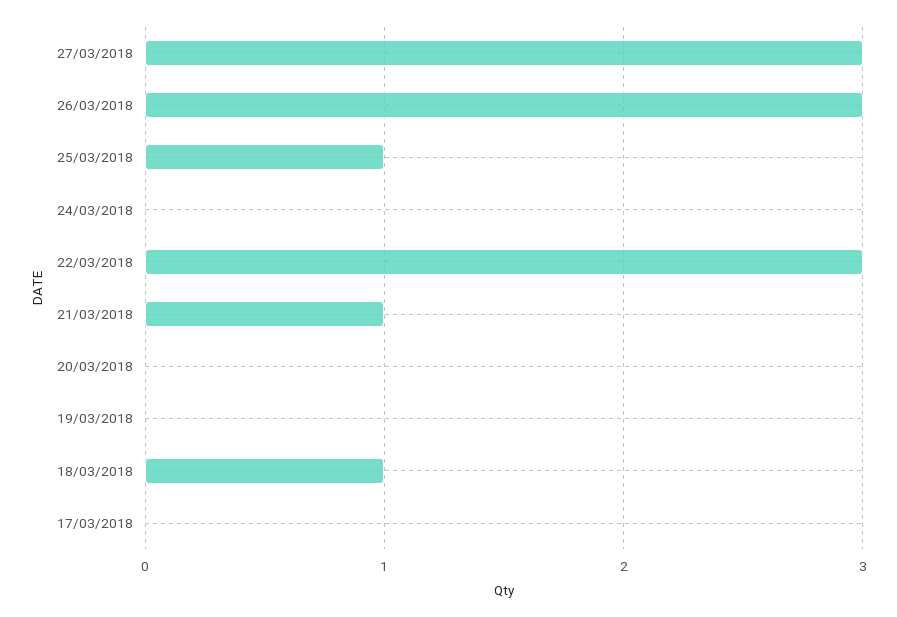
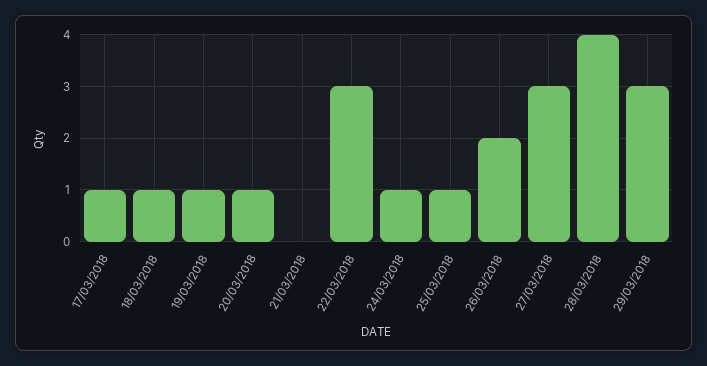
26/03/2018: 3 -> 2
24/03/2018: 0 -> 1
21/03/2018: 1 -> 0
20/03/2018: 0 -> 1
19/03/2018: 0 -> 1
17/03/2018: 0 -> 1
28/03/2018: none -> 4
29/03/2018: none -> 3

